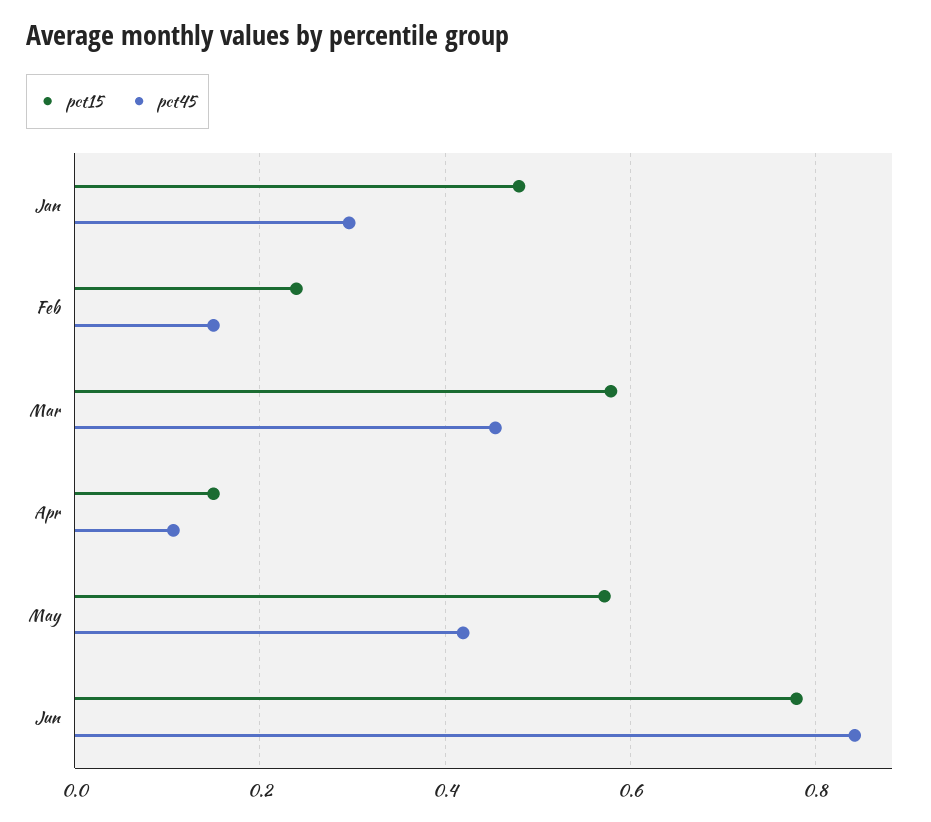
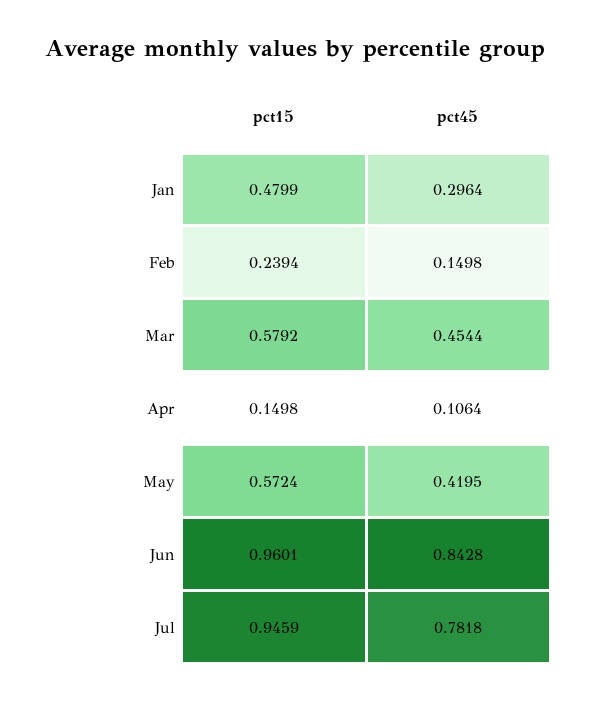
pct15, Jun: 0.78 -> 0.9601
pct15, Jul: none -> 0.9459
pct45, Jul: none -> 0.7818

